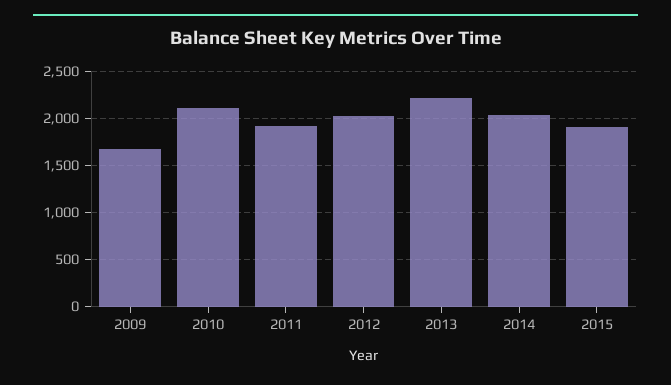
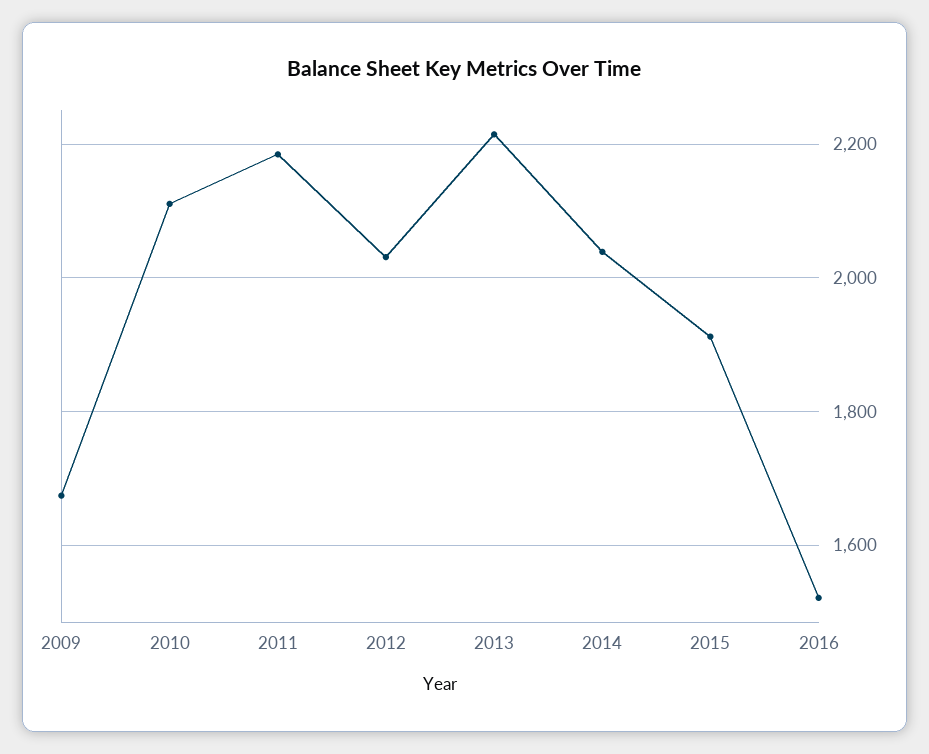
2011: 1900 -> 2180
2016: none -> 1520

